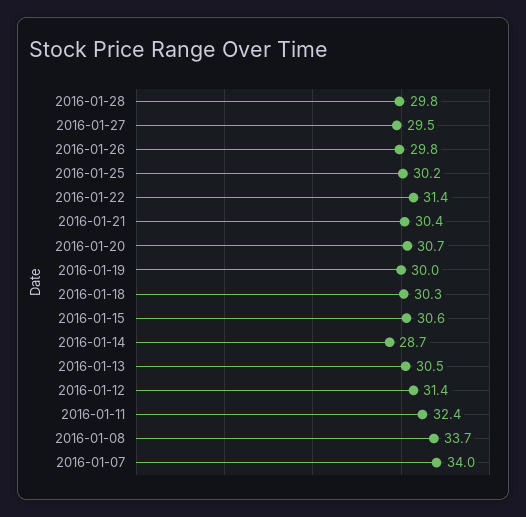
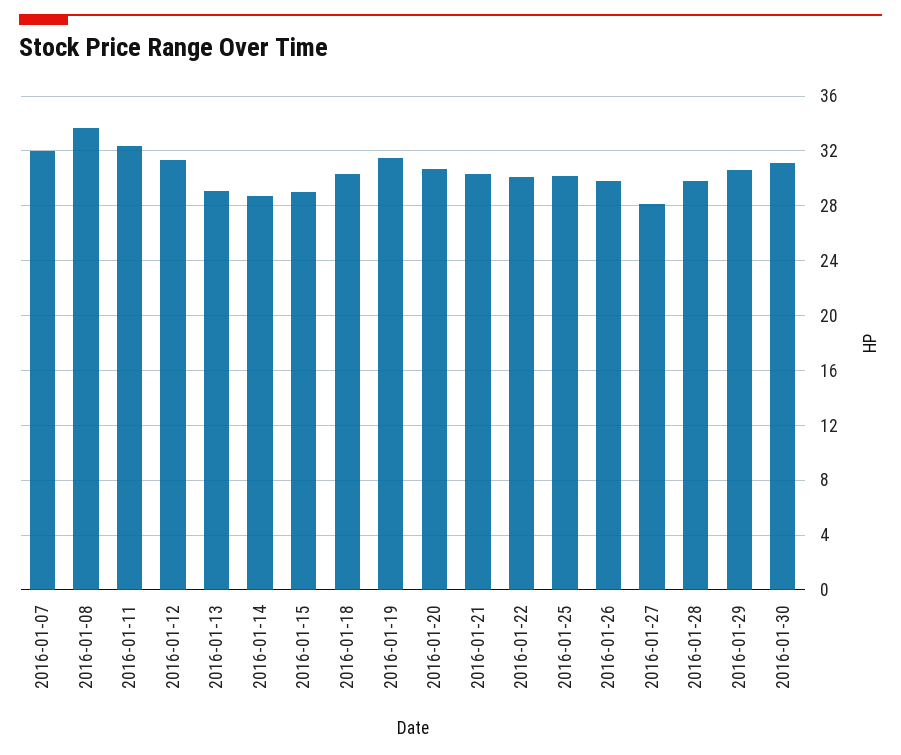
2016-01-27: 29.5 -> 28
2016-01-22: 31.4 -> 30
2016-01-19: 30 -> 31.5
2016-01-15: 30.6 -> 29
2016-01-13: 30.5 -> 29
2016-01-07: 34 -> 32
2016-01-29: none -> 30.5
2016-01-30: none -> 31

